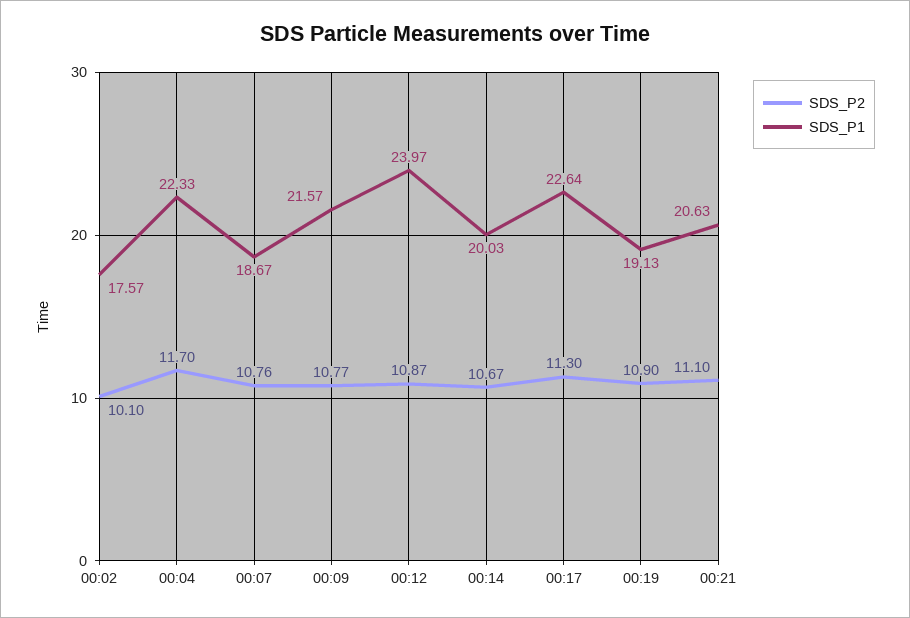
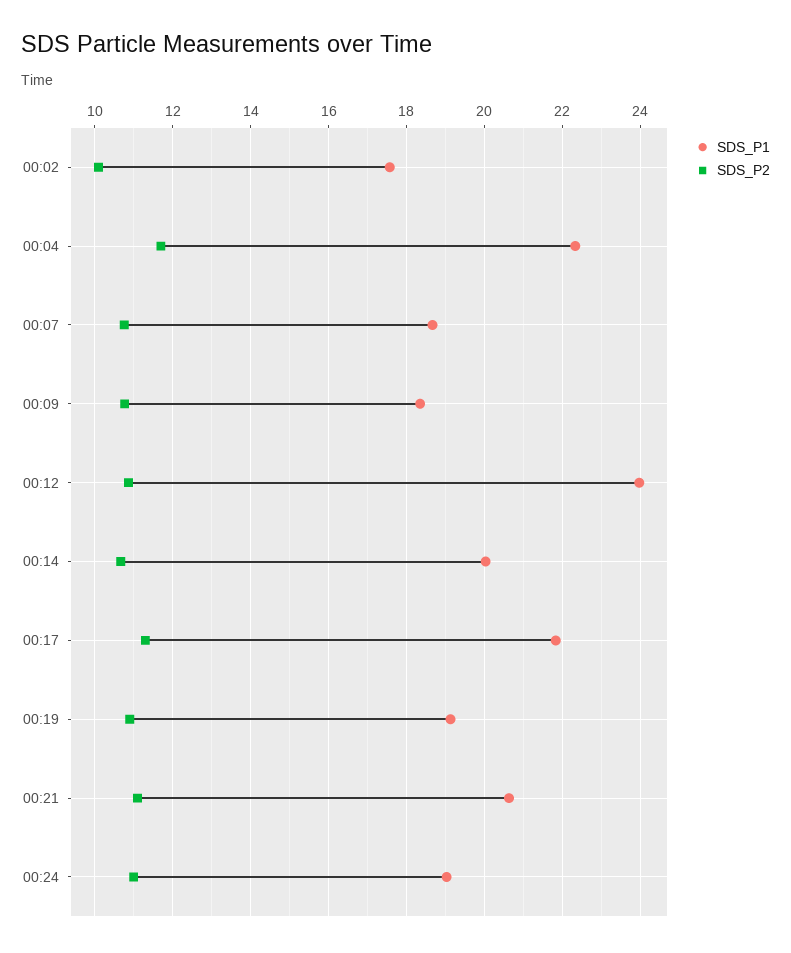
SDS_P1, 00:09: 21.57 -> 18.4
SDS_P1, 00:17: 22.64 -> 21.8
SDS_P1, 00:24: none -> 19
SDS_P2, 00:24: none -> 11

